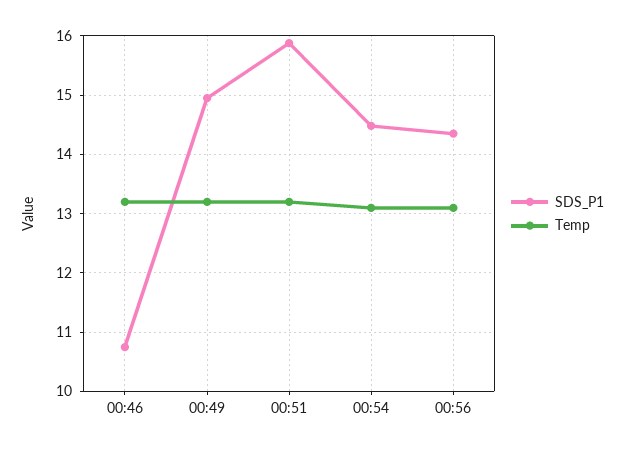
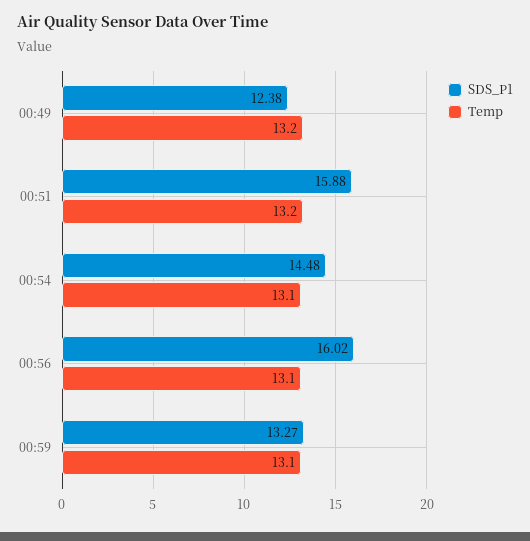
SDS_P1, 00:46: 10.8 -> none
Temp, 00:46: 13.2 -> none
SDS_P1, 00:49: 15 -> 12.38
SDS_P1, 00:56: 14.4 -> 16.02
SDS_P1, 00:59: none -> 13.27
Temp, 00:59: none -> 13.1

